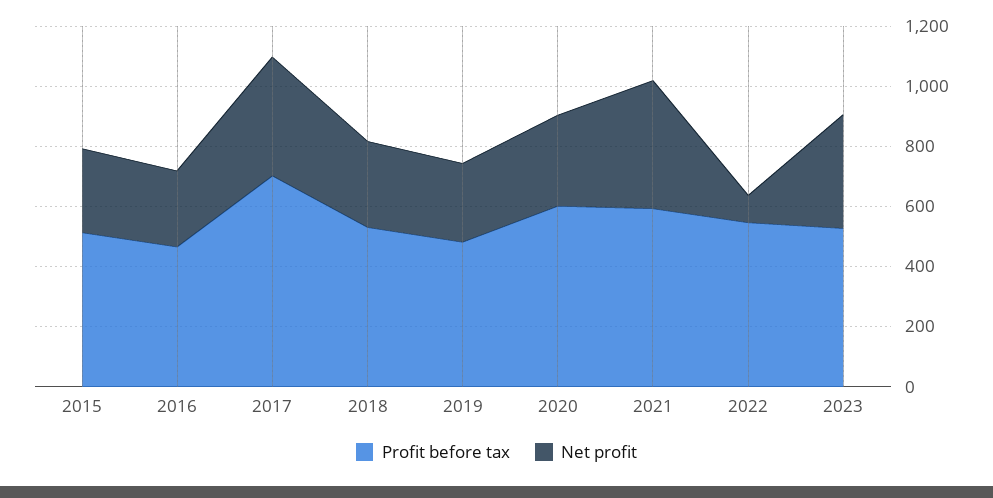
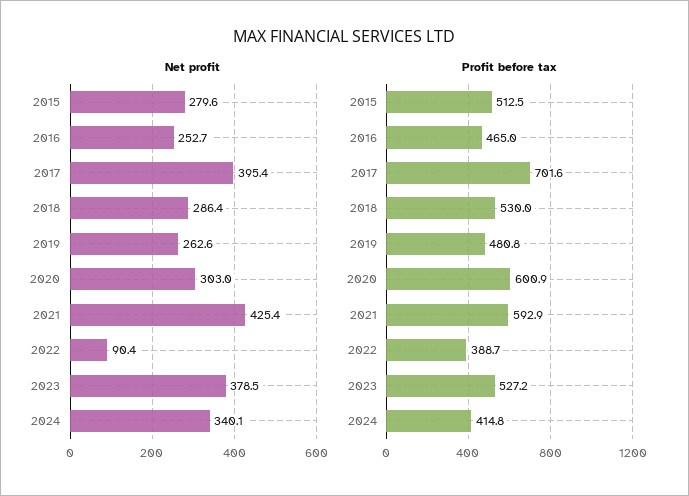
Profit before tax, 2022: 550 -> 388.7
Net profit, 2024: none -> 340.1
Profit before tax, 2024: none -> 414.8

